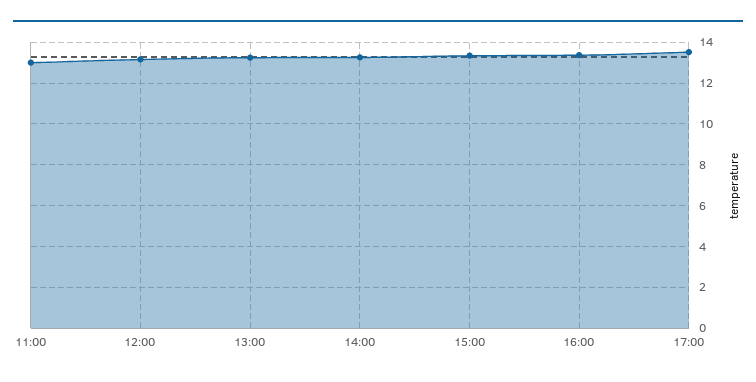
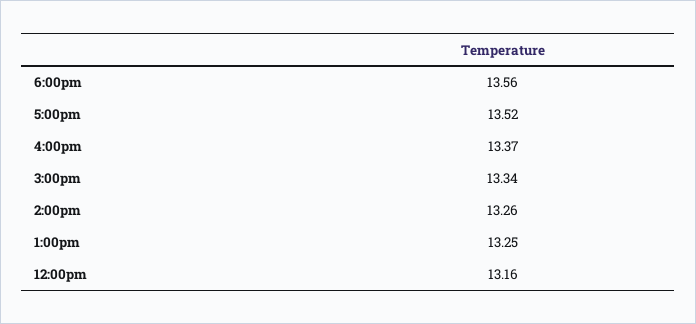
11:00: 13 -> none
6:00pm: none -> 13.56

